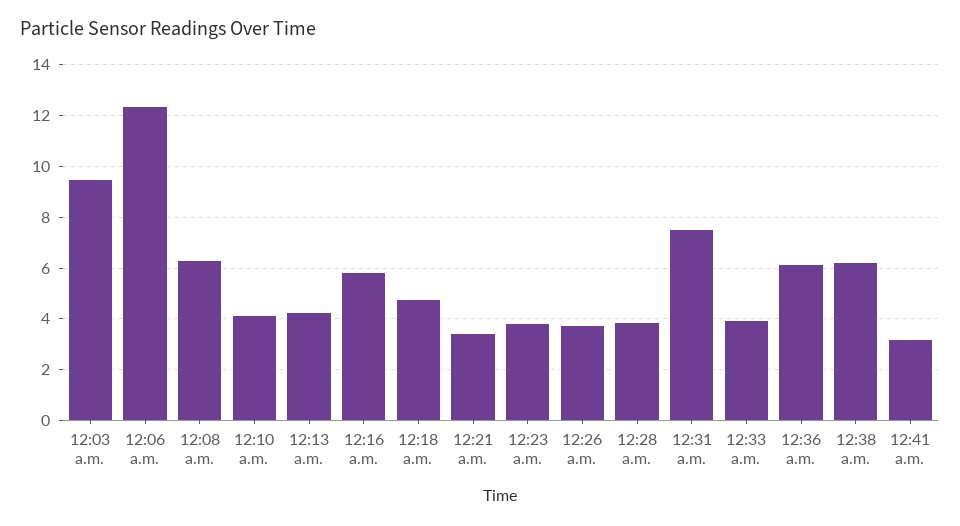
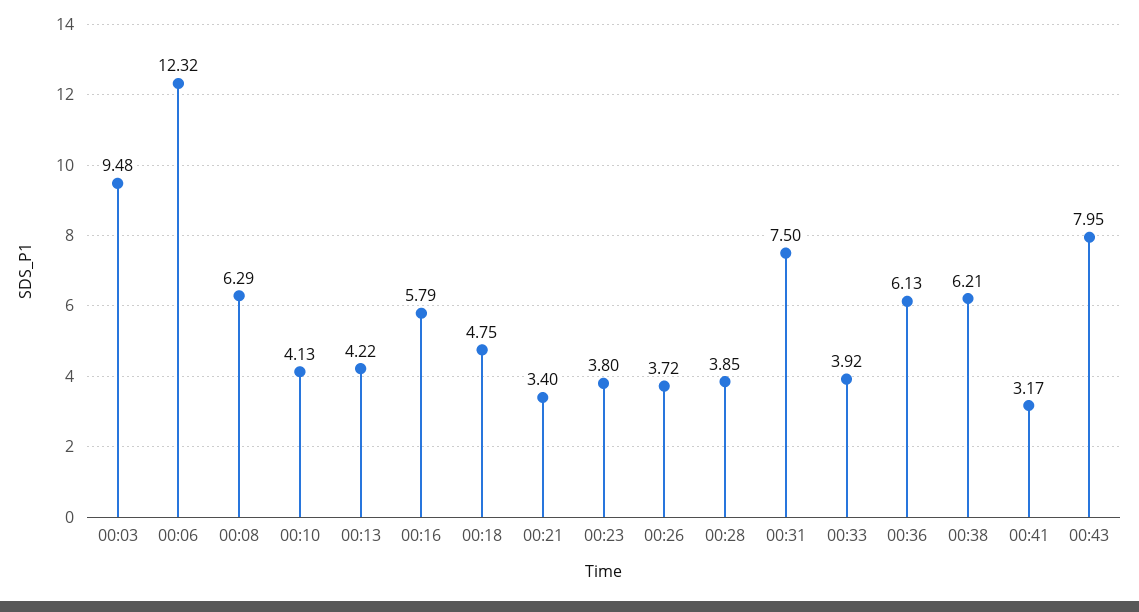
00:43: none -> 7.95

